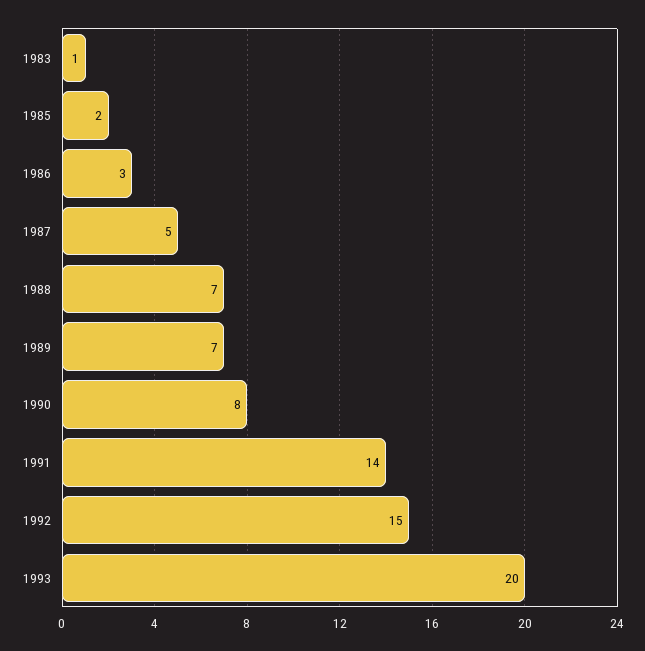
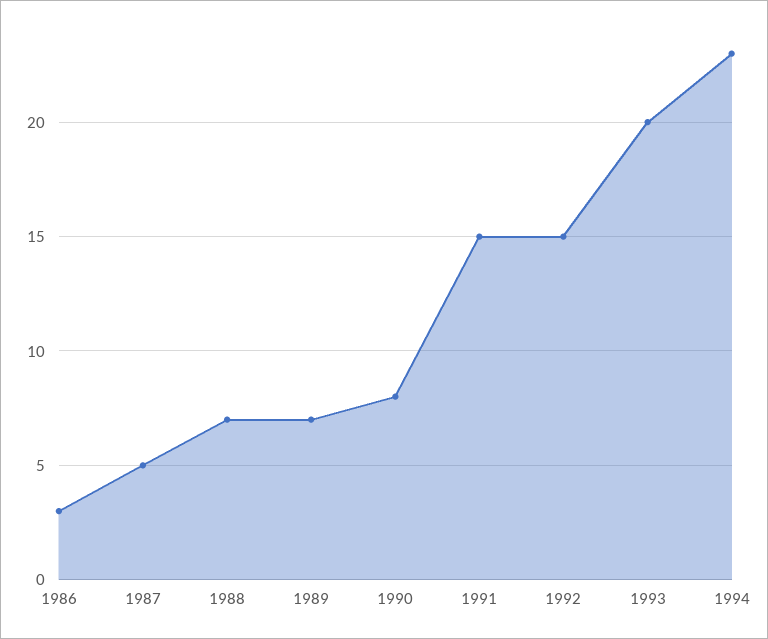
1983: 1 -> none
1985: 2 -> none
1991: 14 -> 15
1994: none -> 23

